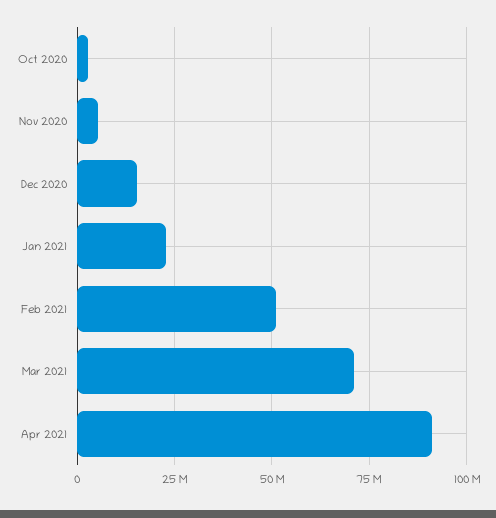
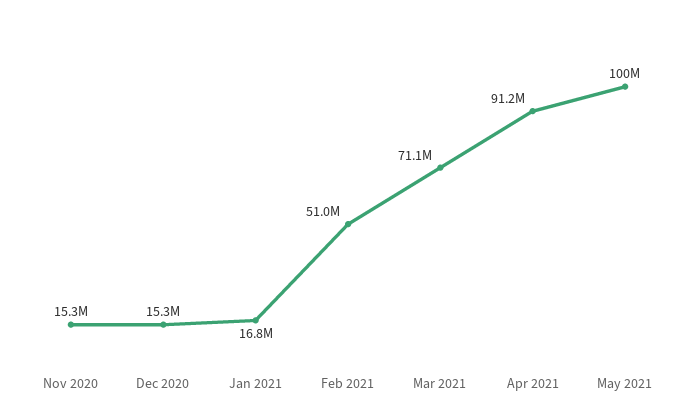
Oct 2020: 2500000 -> none
Nov 2020: 5000000 -> 15300000
Jan 2021: 22500000 -> 16800000
May 2021: none -> 100000000

